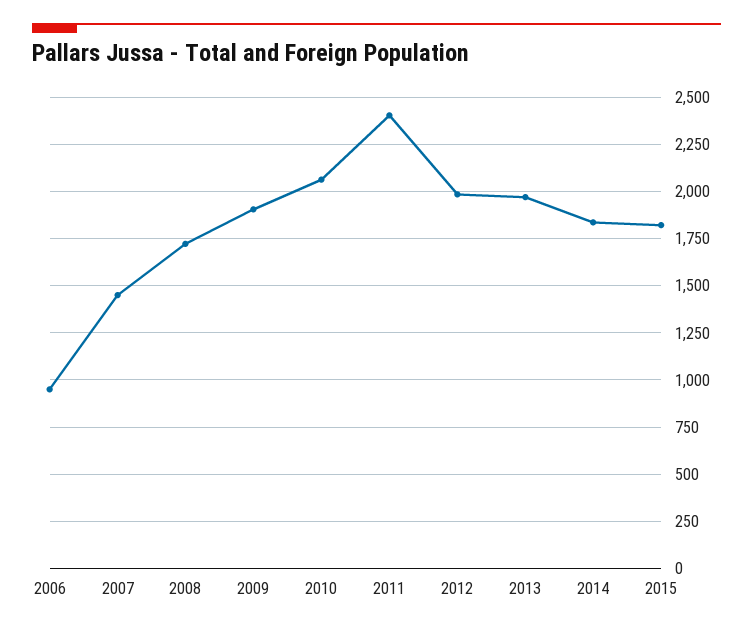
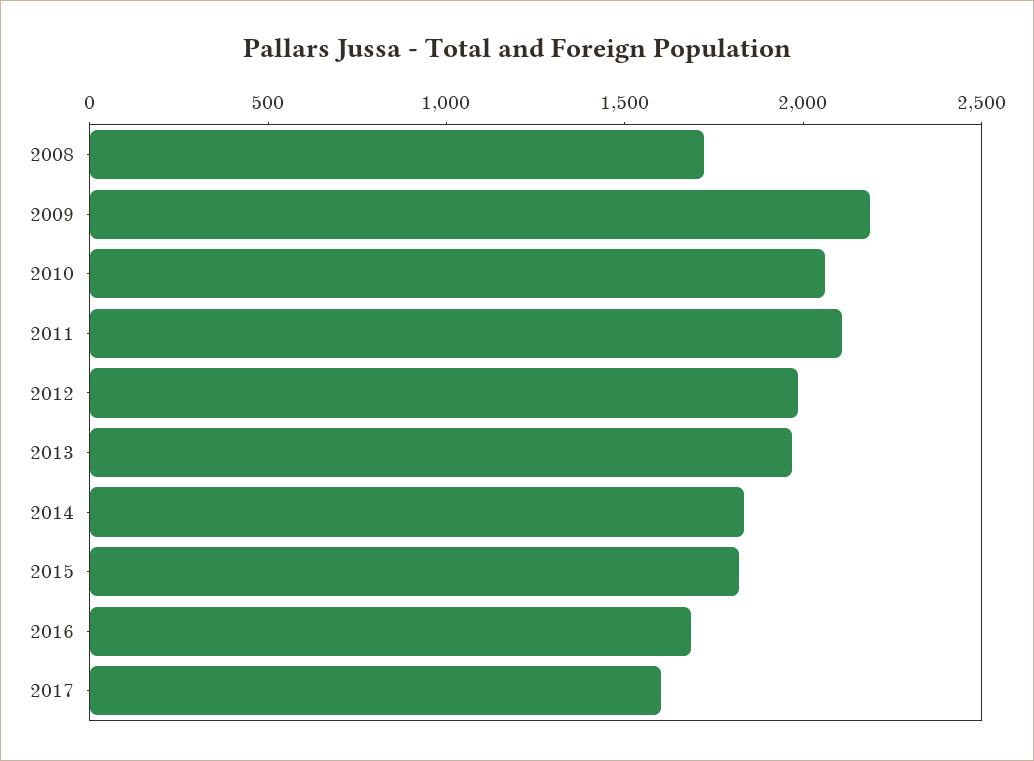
2006: 950 -> none
2007: 1450 -> none
2009: 1900 -> 2200
2011: 2400 -> 2100
2016: none -> 1700
2017: none -> 1600

